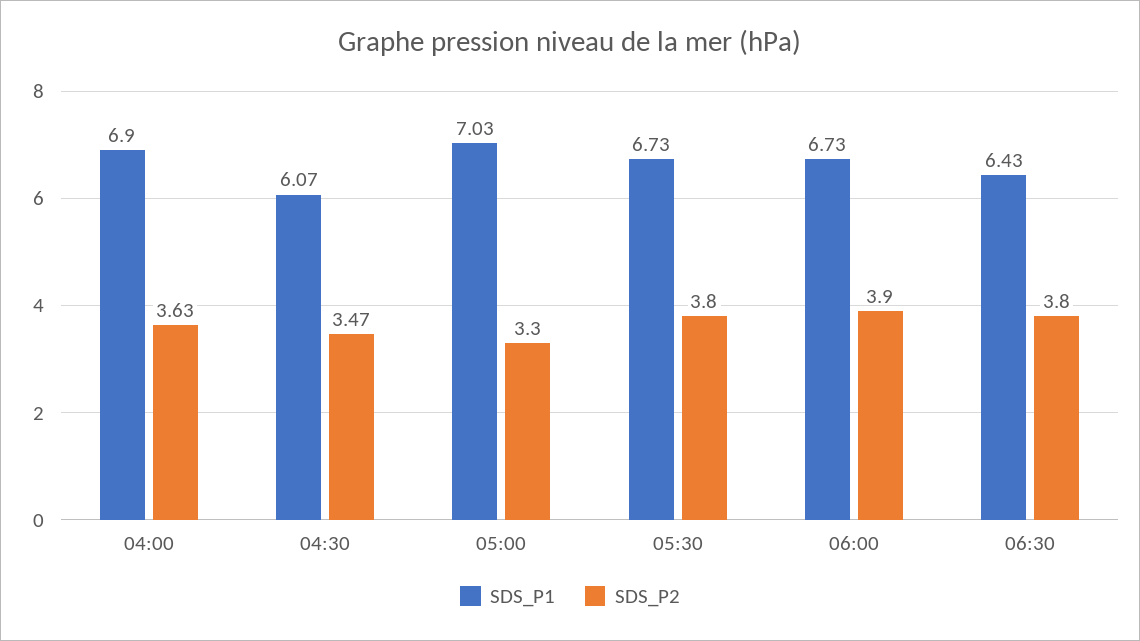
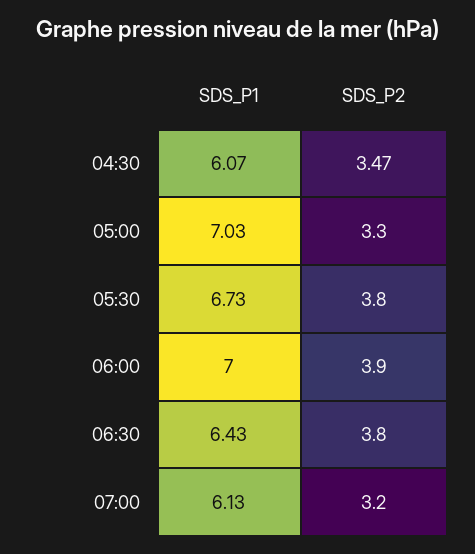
SDS_P1, 04:00: 6.9 -> none
SDS_P2, 04:00: 3.63 -> none
SDS_P1, 06:00: 6.73 -> 7
SDS_P1, 07:00: none -> 6.13
SDS_P2, 07:00: none -> 3.2

